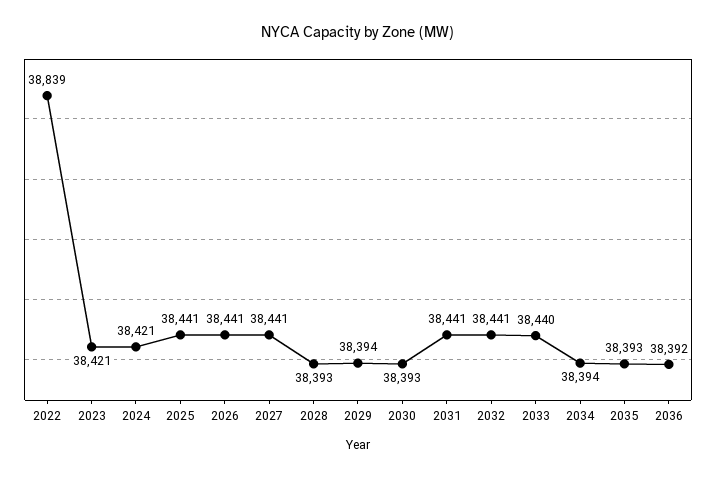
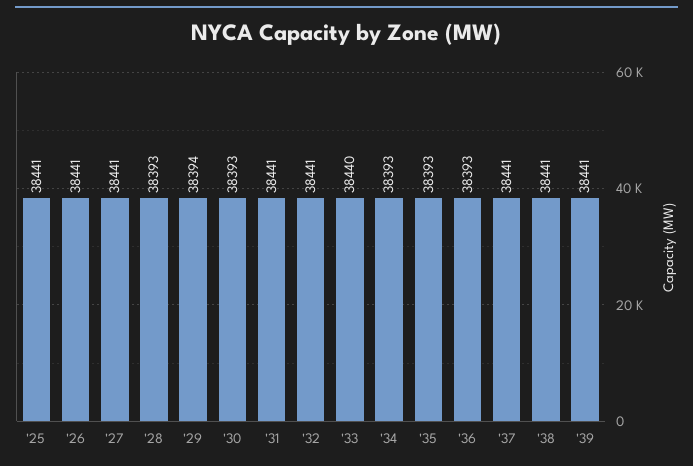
2022: 38839 -> none
2023: 38421 -> none
2024: 38421 -> none
2034: 38394 -> 38393
2036: 38392 -> 38393
'37: none -> 38441
'38: none -> 38441
'39: none -> 38441

